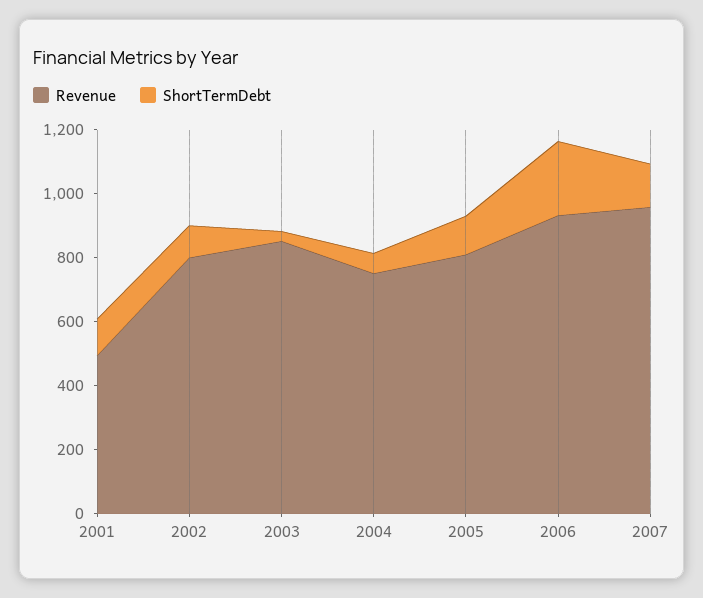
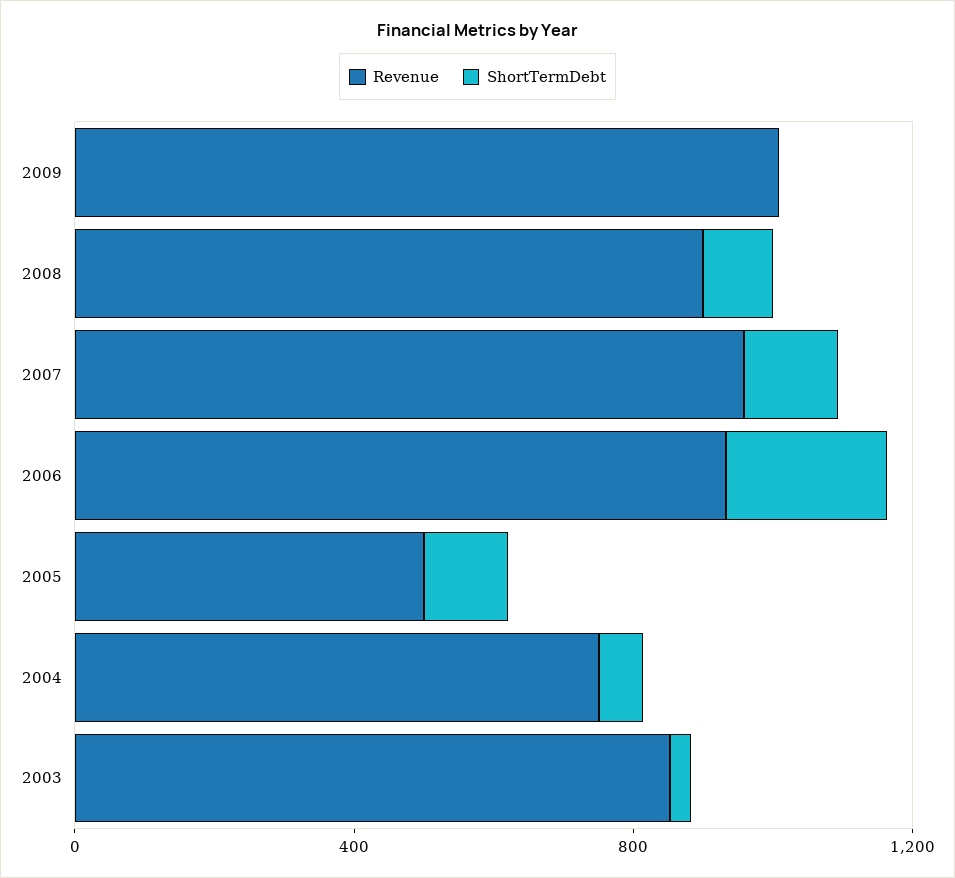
Revenue, 2001: 500 -> none
ShortTermDebt, 2001: 100 -> none
Revenue, 2002: 800 -> none
ShortTermDebt, 2002: 100 -> none
Revenue, 2005: 800 -> 500
Revenue, 2009: none -> 1000
ShortTermDebt, 2009: none -> 0
Revenue, 2008: none -> 900
ShortTermDebt, 2008: none -> 100

